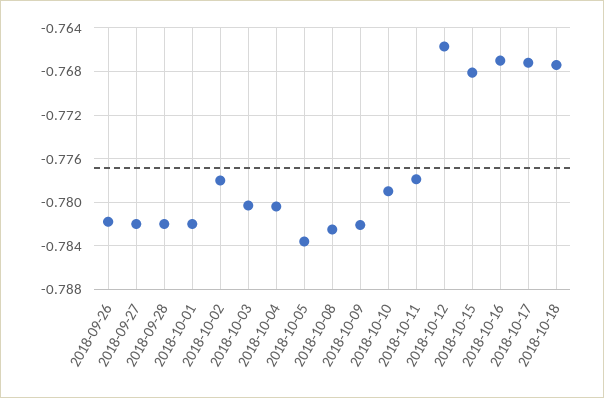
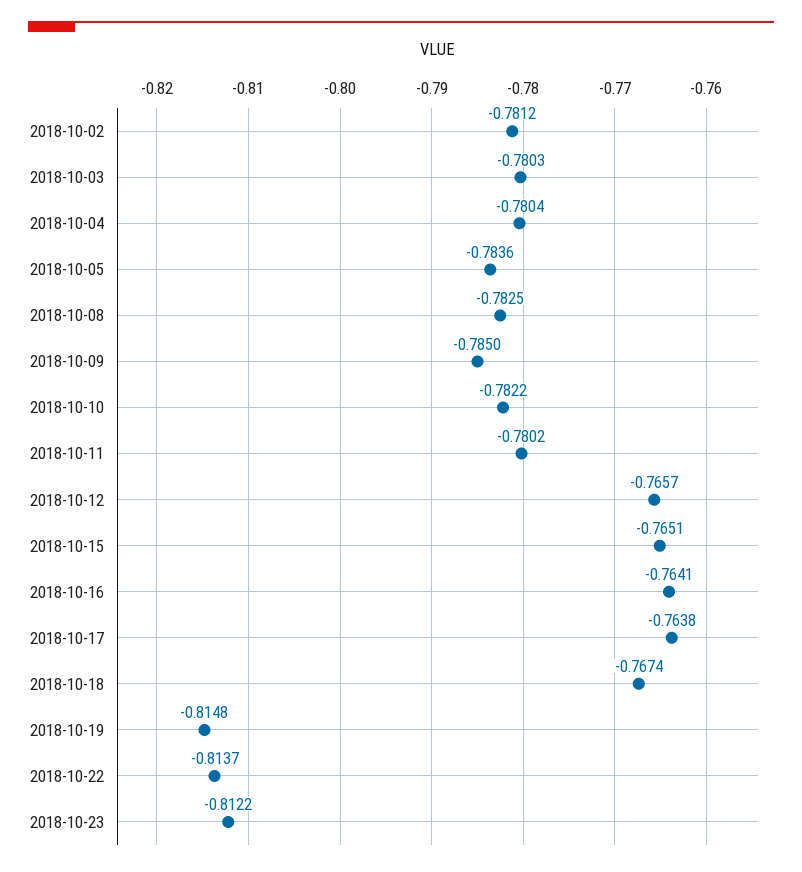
2018-09-26: -0.782 -> none
2018-09-27: -0.782 -> none
2018-09-28: -0.782 -> none
2018-10-01: -0.782 -> none
2018-10-02: -0.778 -> -0.7812
2018-10-09: -0.782 -> -0.785
2018-10-10: -0.779 -> -0.7822
2018-10-11: -0.778 -> -0.7802
2018-10-15: -0.768 -> -0.7651
2018-10-16: -0.767 -> -0.7641
2018-10-17: -0.767 -> -0.7638
2018-10-19: none -> -0.8148
2018-10-22: none -> -0.8137
2018-10-23: none -> -0.8122

